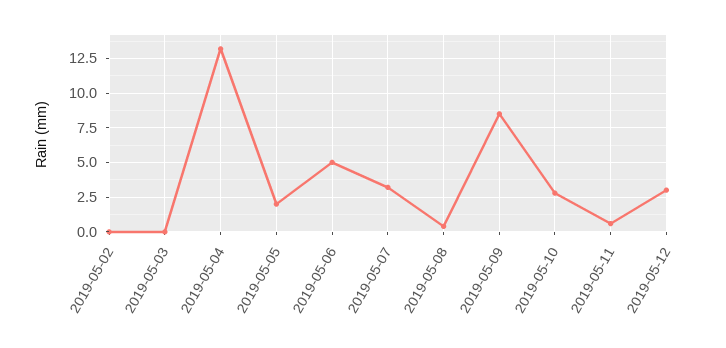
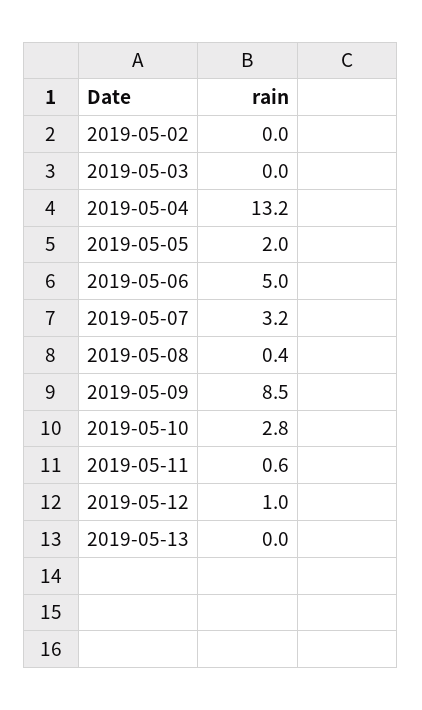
2019-05-12: 3 -> 1
2019-05-13: none -> 0

